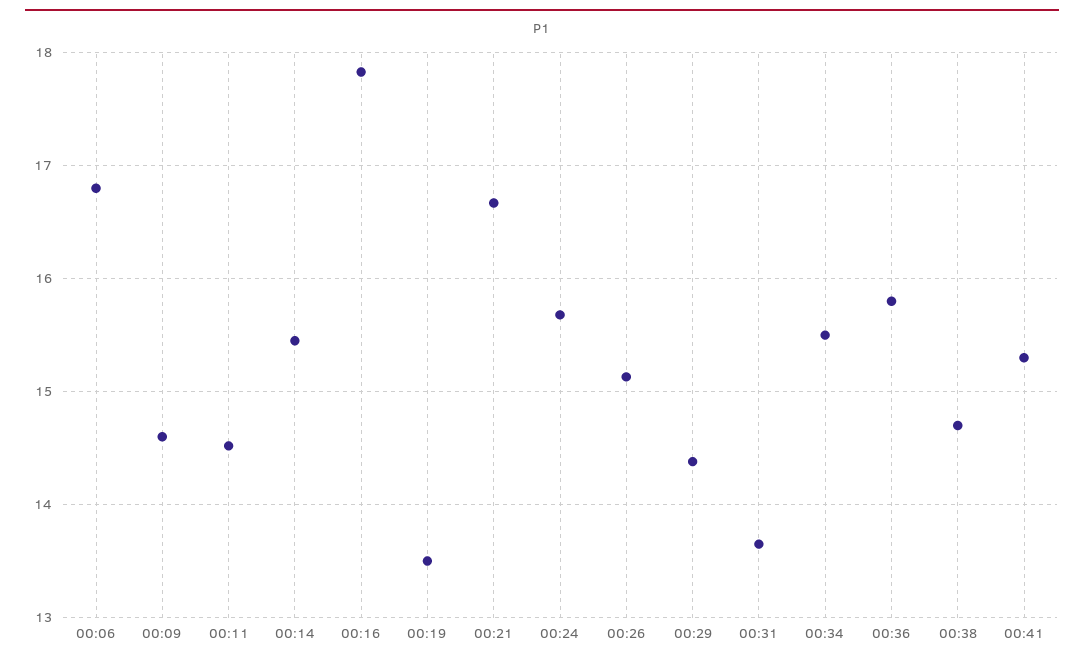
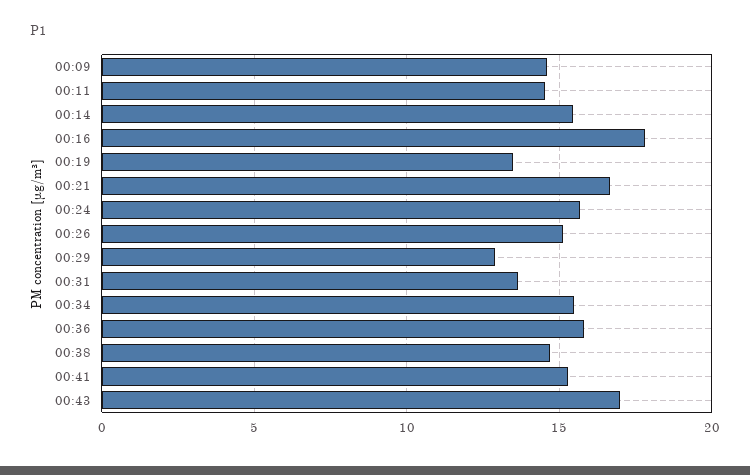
00:06: 16.8 -> none
00:29: 14.4 -> 13
00:43: none -> 17

